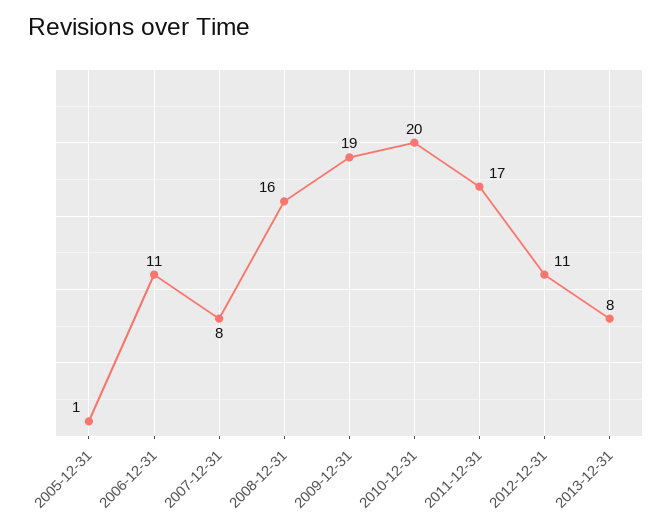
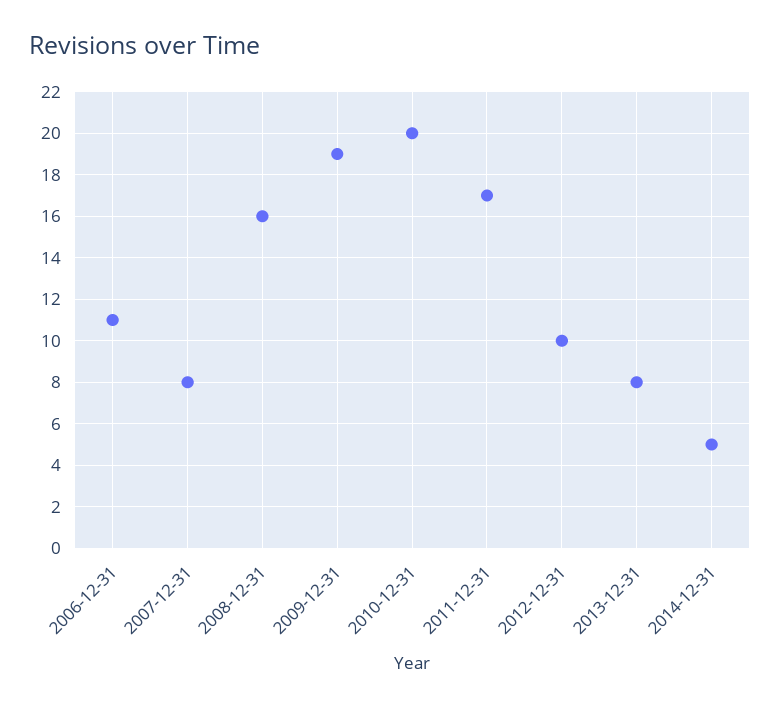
2005-12-31: 1 -> none
2012-12-31: 11 -> 10
2014-12-31: none -> 5

